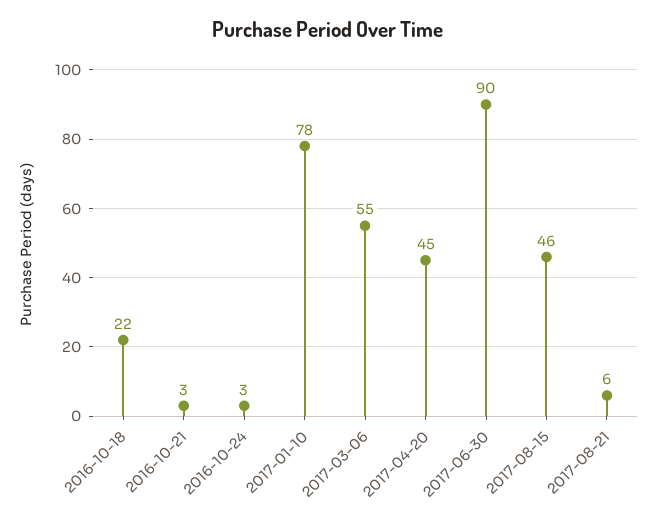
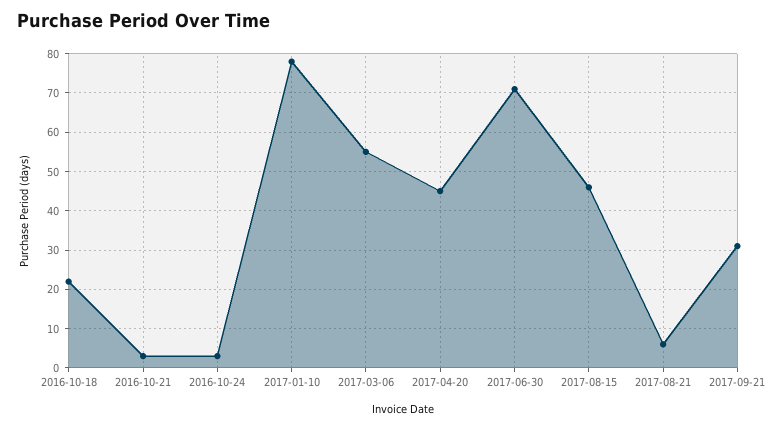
2017-06-30: 90 -> 70
2017-09-21: none -> 30

